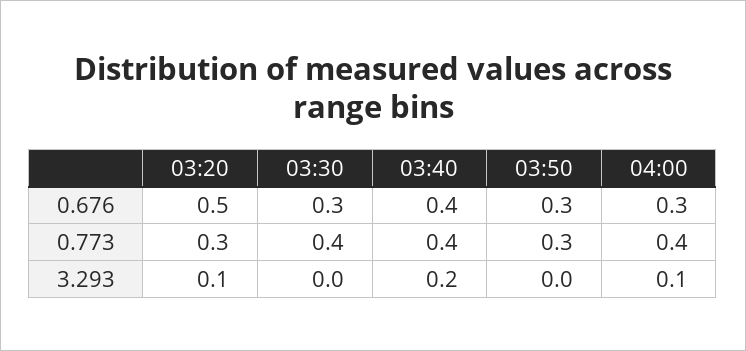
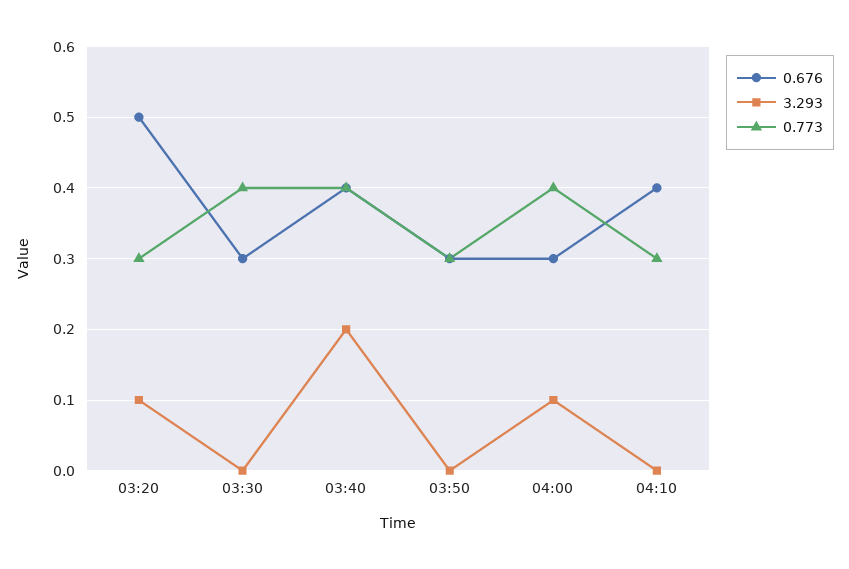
0.676, 04:10: none -> 0.4
3.293, 04:10: none -> 0
0.773, 04:10: none -> 0.3

